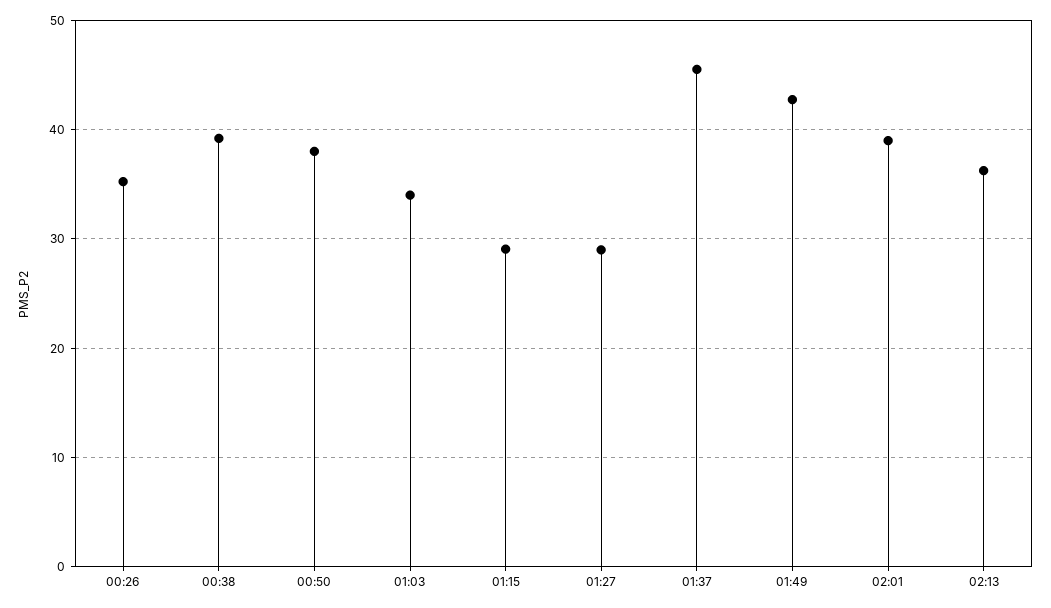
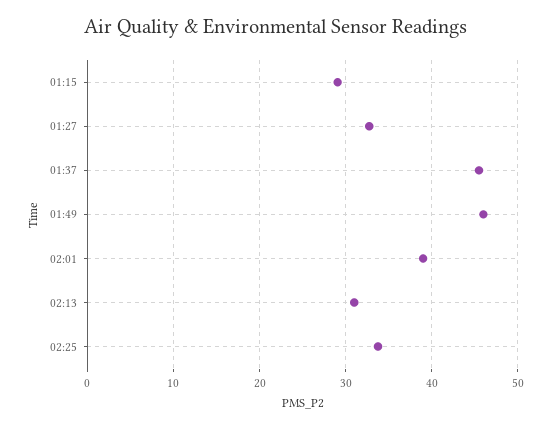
00:26: 35 -> none
00:38: 39 -> none
00:50: 38 -> none
01:03: 34 -> none
01:27: 29 -> 33
01:49: 43 -> 46
02:13: 36 -> 31
02:25: none -> 34

